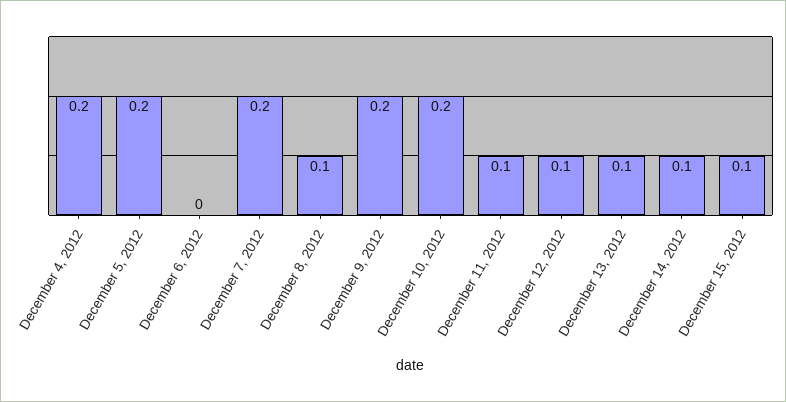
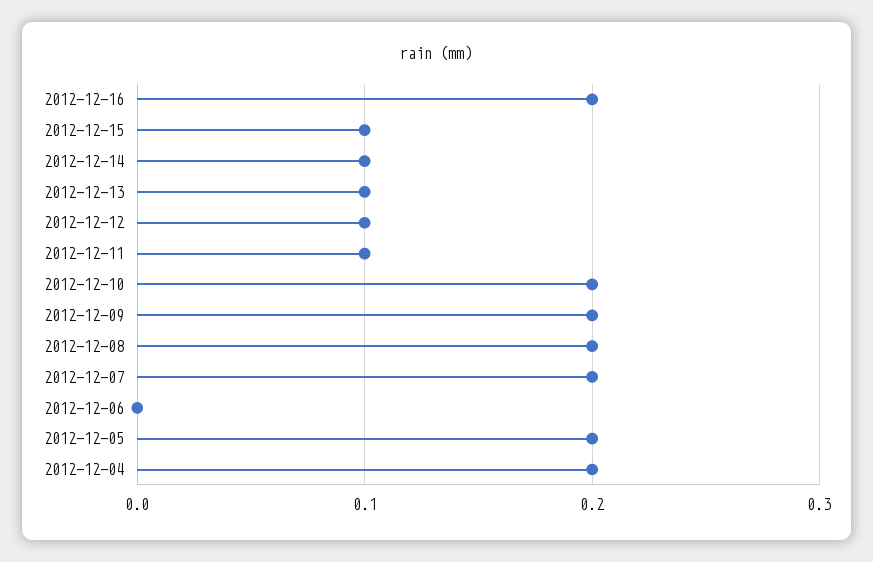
December 8, 2012: 0.1 -> 0.2
2012-12-16: none -> 0.2

